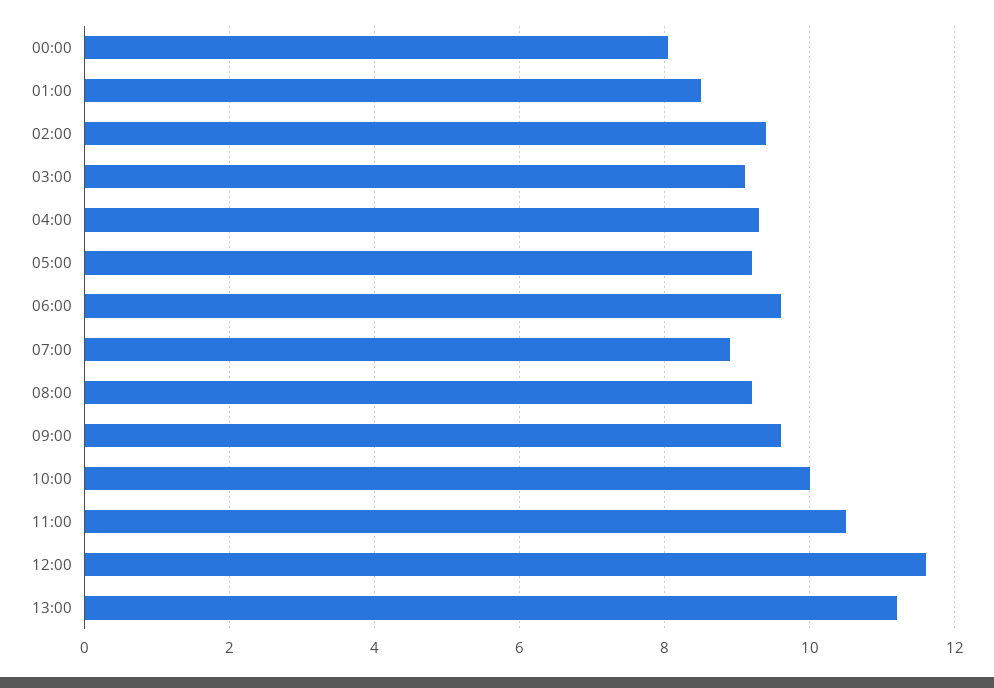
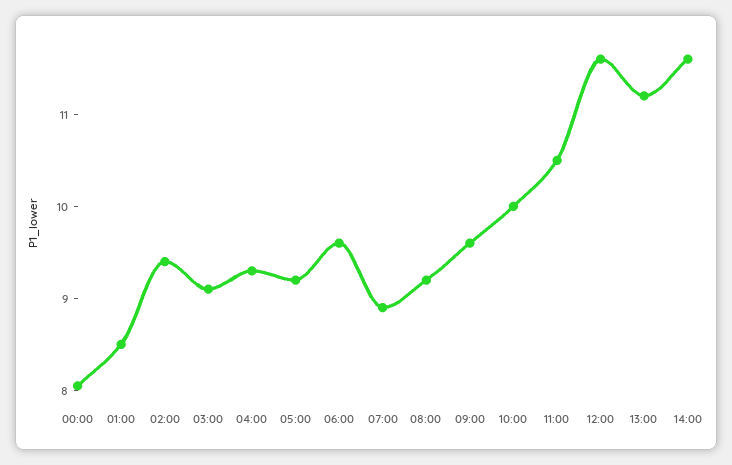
14:00: none -> 11.6

